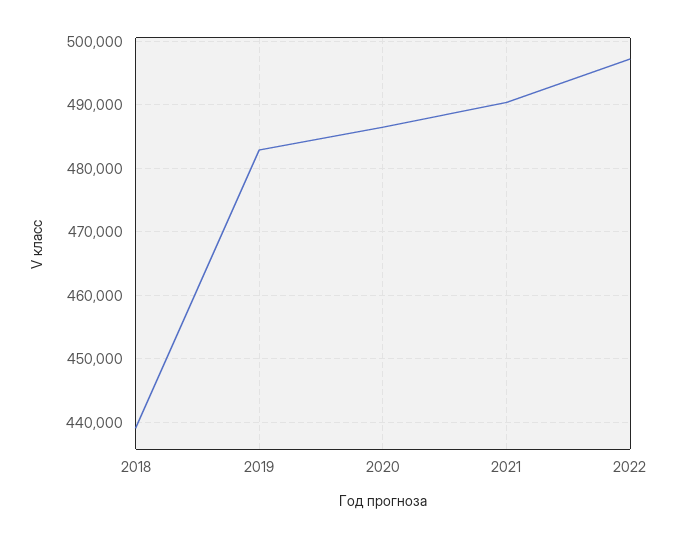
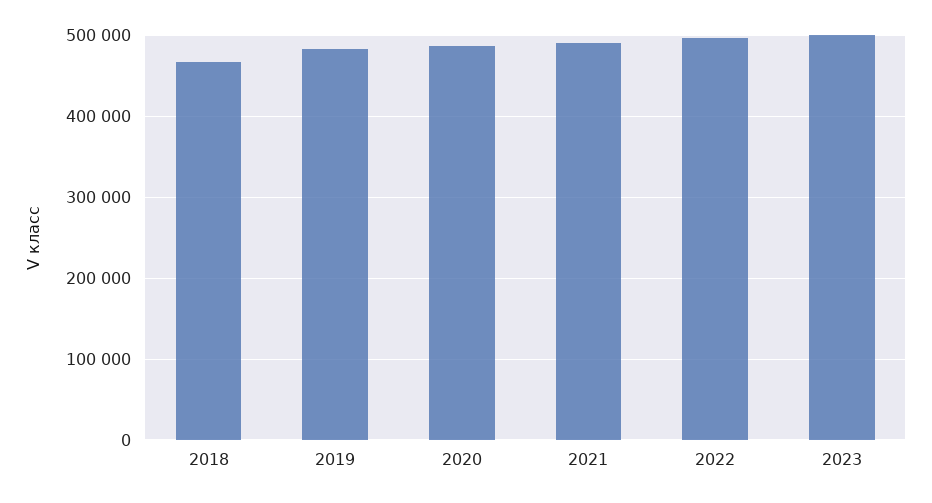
2018: 439000 -> 470000
2023: none -> 500000

